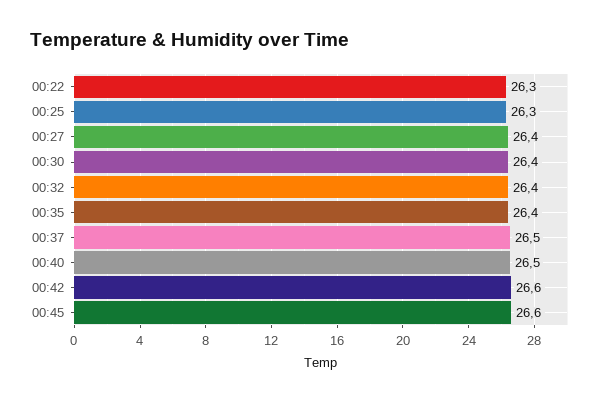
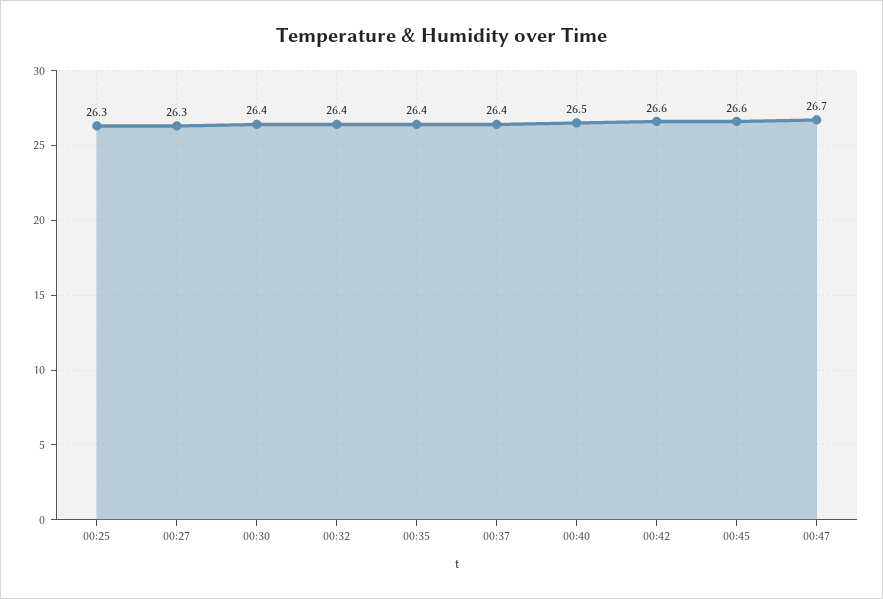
00:22: 26.3 -> none
00:27: 26.4 -> 26.3
00:37: 26.5 -> 26.4
00:47: none -> 26.7

